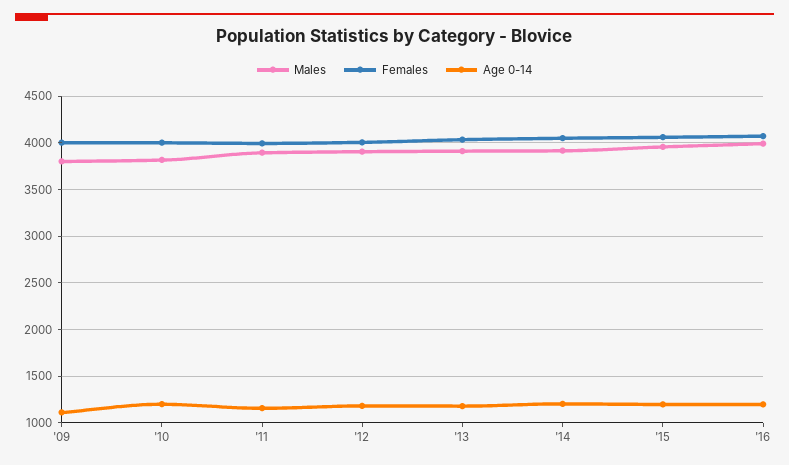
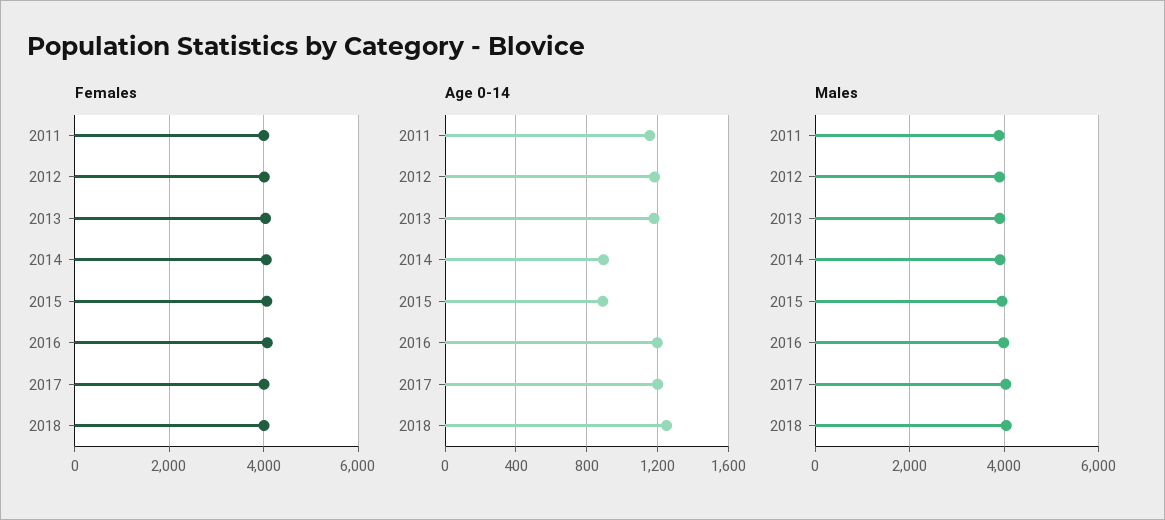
Males, '09: 3800 -> none
Females, '09: 4000 -> none
Age 0-14, '09: 1100 -> none
Males, '10: 3800 -> none
Females, '10: 4000 -> none
Age 0-14, '10: 1200 -> none
Age 0-14, '14: 1200 -> 900
Age 0-14, '15: 1200 -> 900
Females, 2017: none -> 4000
Females, 2018: none -> 4000
Age 0-14, 2017: none -> 1200
Age 0-14, 2018: none -> 1250
Males, 2017: none -> 4000
Males, 2018: none -> 4000

